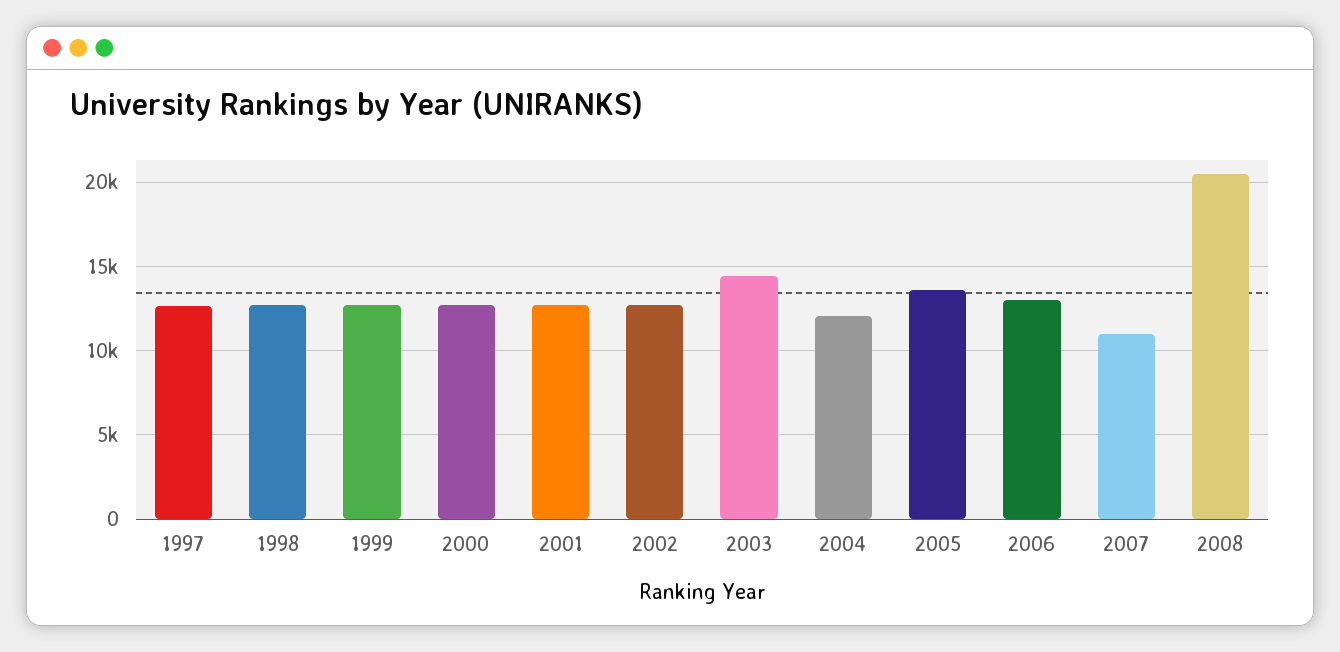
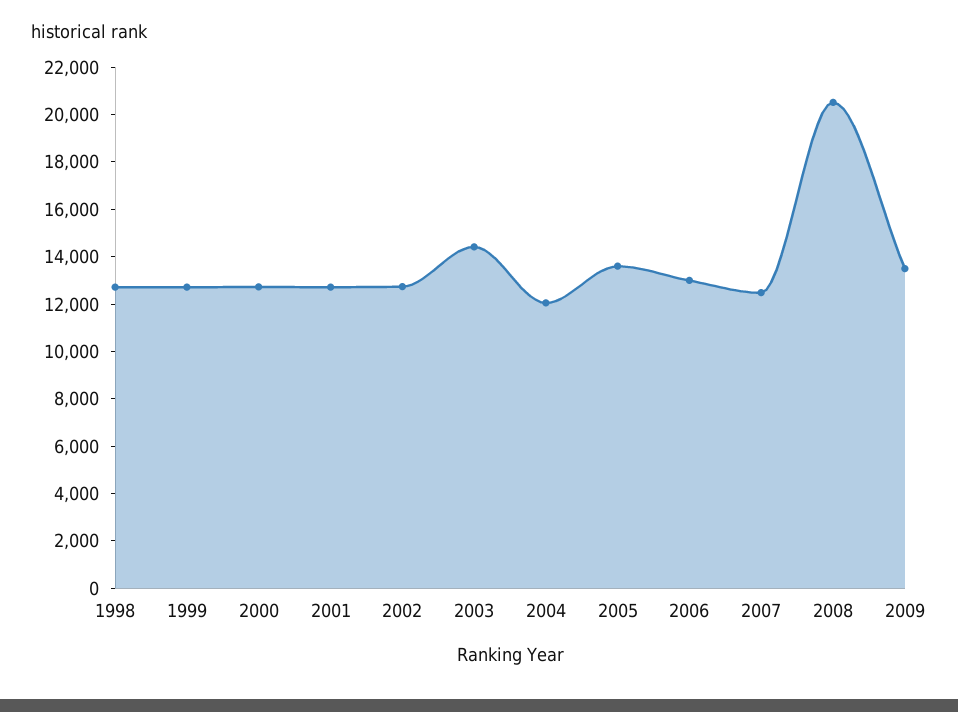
1997: 12500 -> none
2007: 11000 -> 12500
2009: none -> 13500

